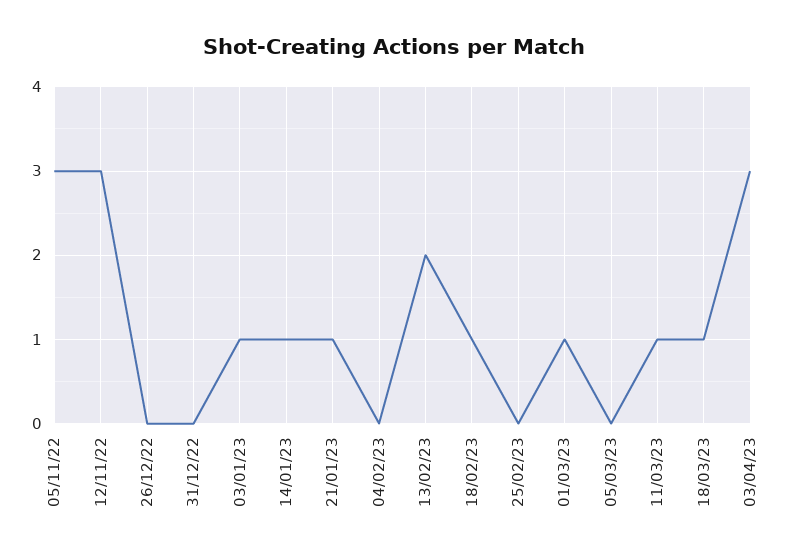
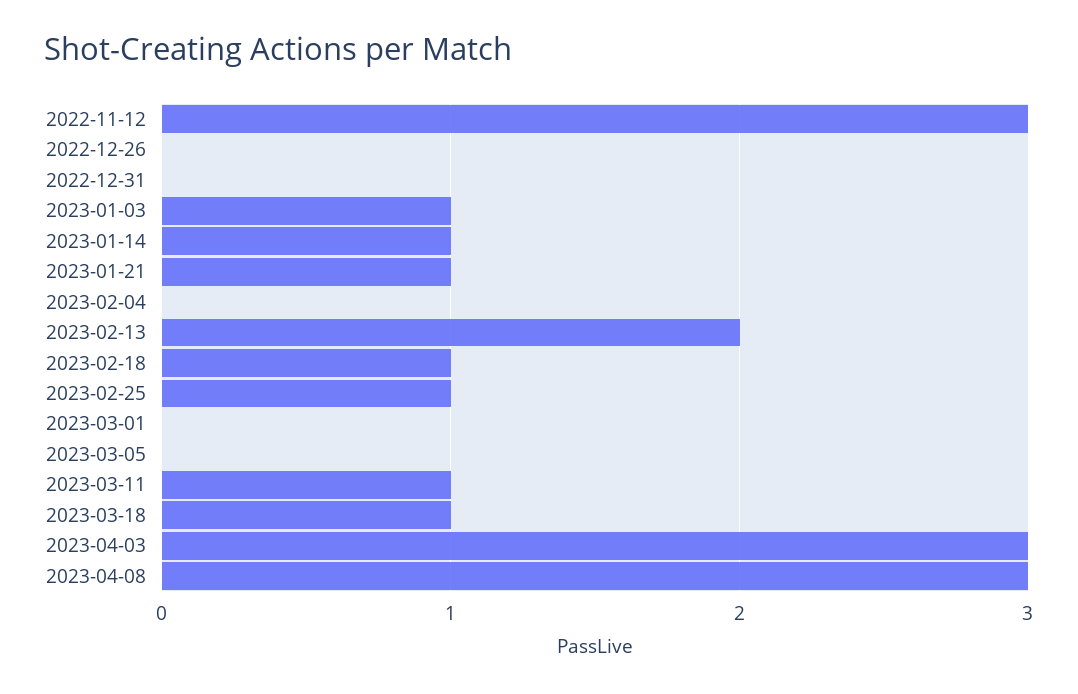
05/11/22: 3 -> none
25/02/23: 0 -> 1
01/03/23: 1 -> 0
2023-04-08: none -> 3

